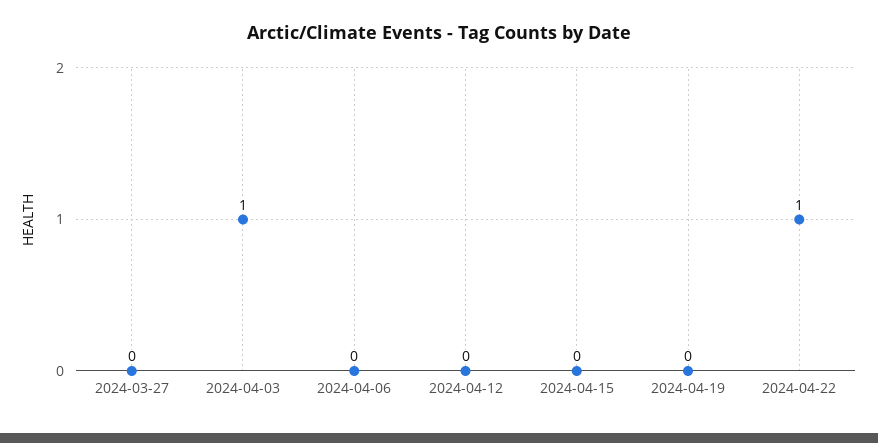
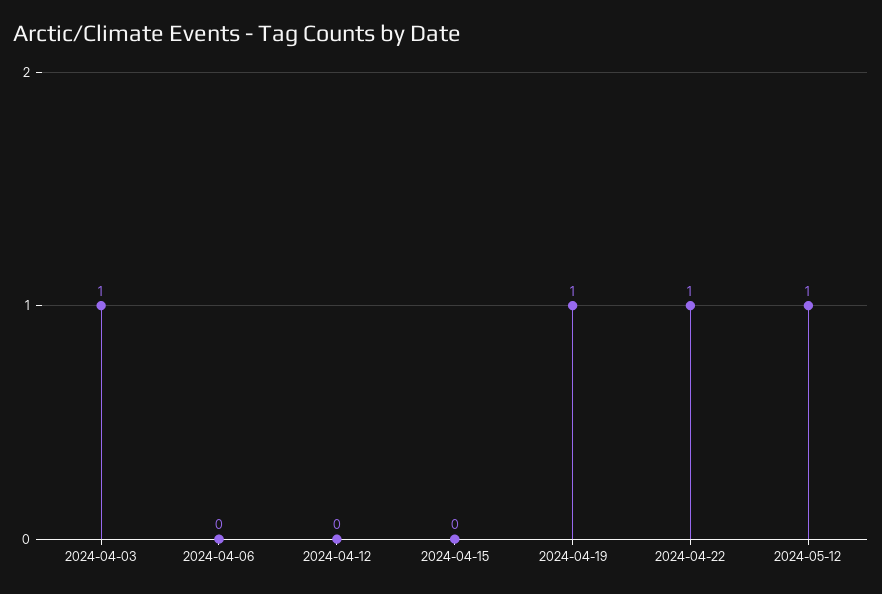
2024-03-27: 0 -> none
2024-04-19: 0 -> 1
2024-05-12: none -> 1

